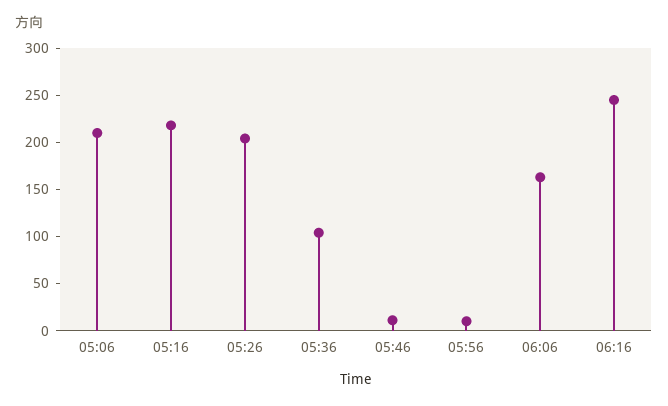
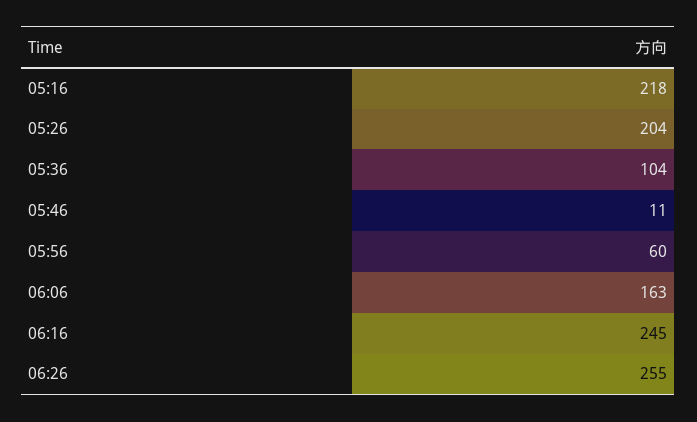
05:06: 210 -> none
05:56: 10 -> 60
06:26: none -> 255

